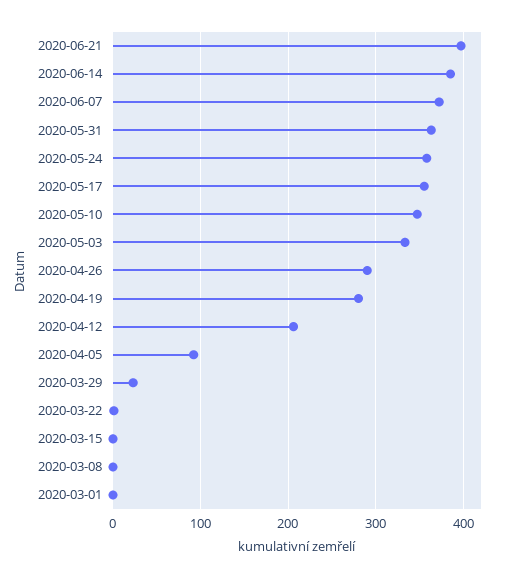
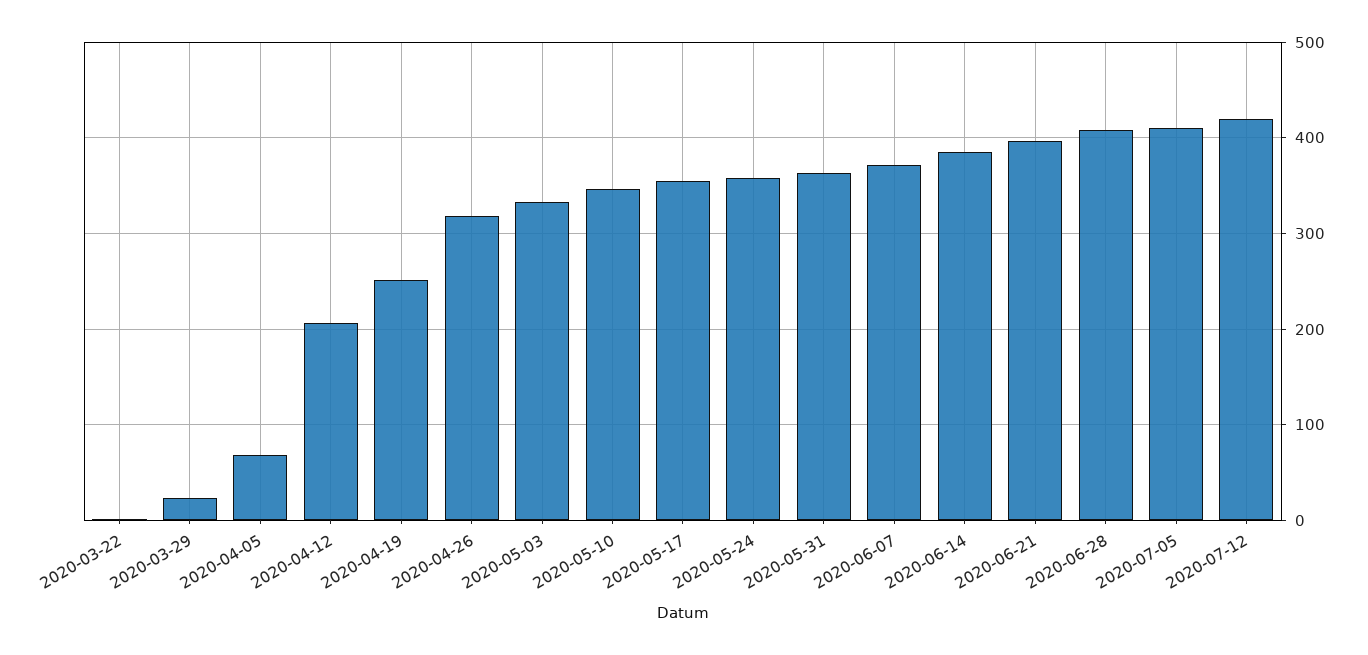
2020-04-26: 290 -> 320
2020-04-19: 280 -> 250
2020-04-05: 90 -> 70
2020-03-15: 0 -> none
2020-03-08: 0 -> none
2020-03-01: 0 -> none
2020-06-28: none -> 410
2020-07-05: none -> 410
2020-07-12: none -> 420

